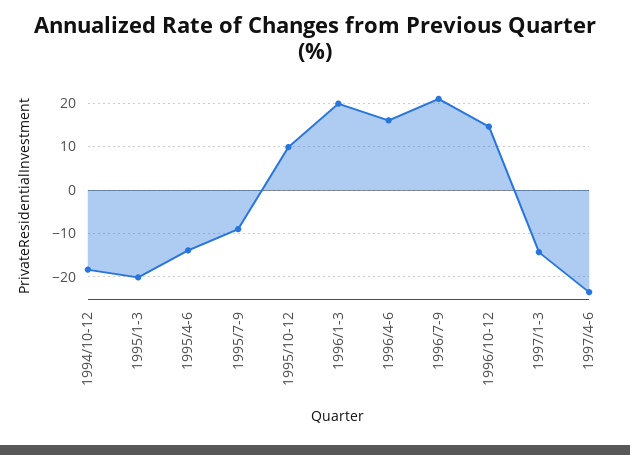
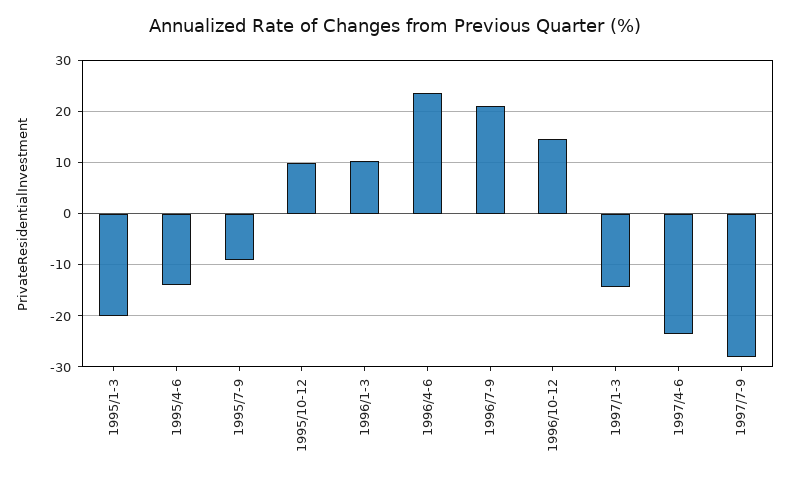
1994/10-12: -18 -> none
1996/1-3: 20 -> 10
1996/4-6: 16 -> 24
1997/7-9: none -> -28

